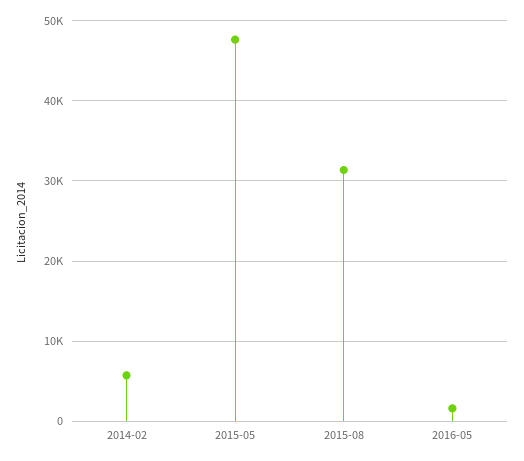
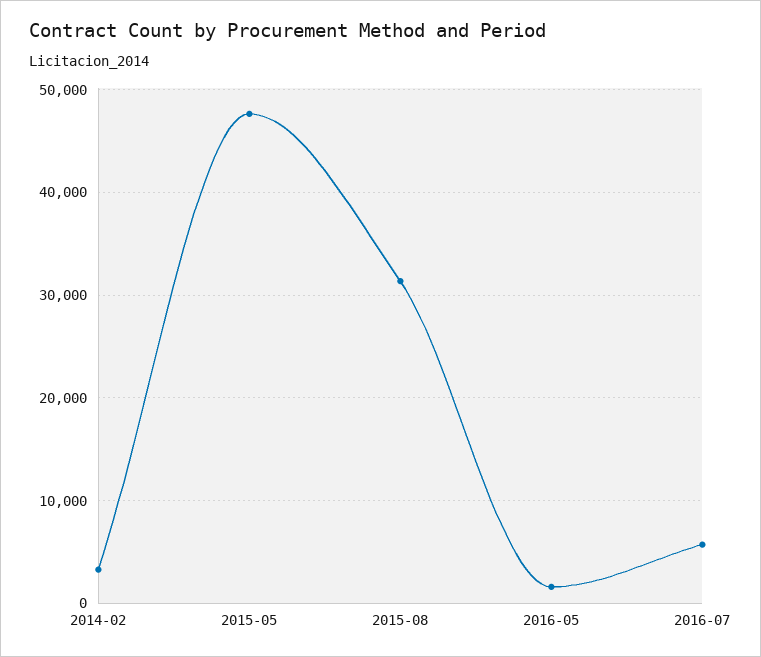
2014-02: 6000 -> 3000
2016-07: none -> 6000

